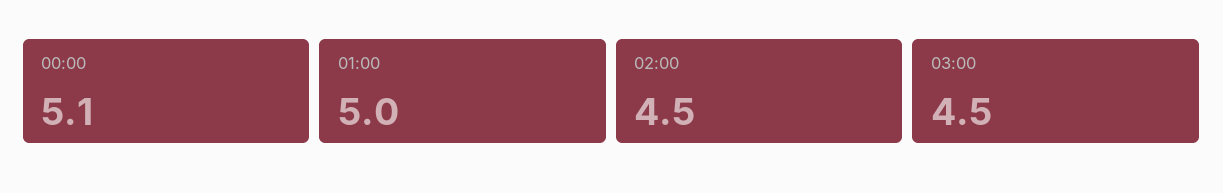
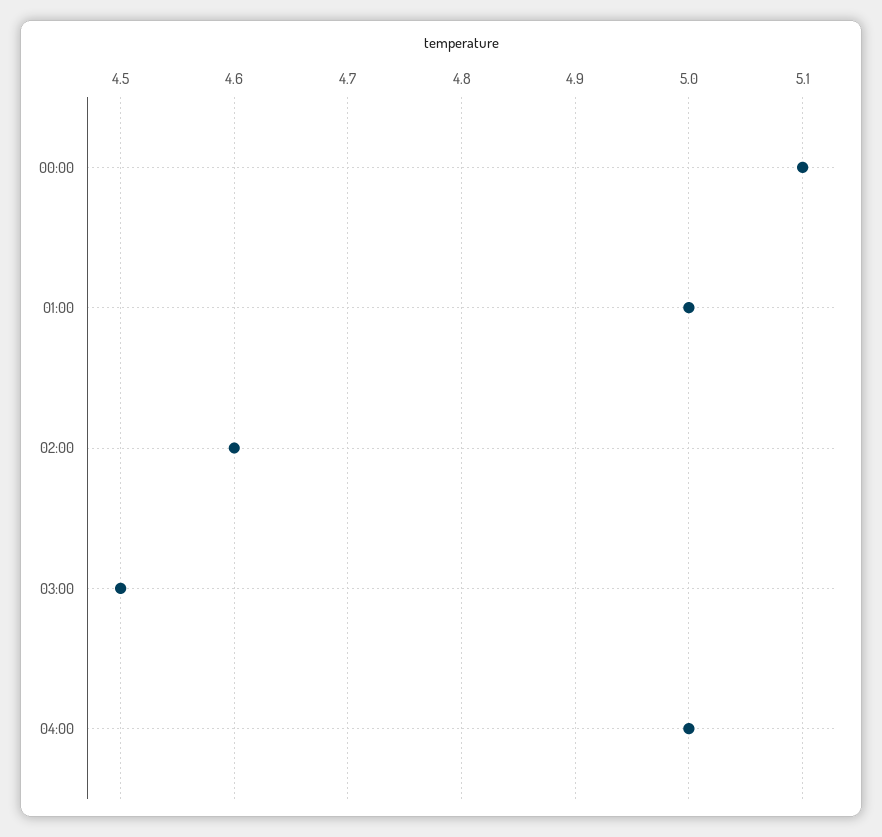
02:00: 4.5 -> 4.6
04:00: none -> 5

